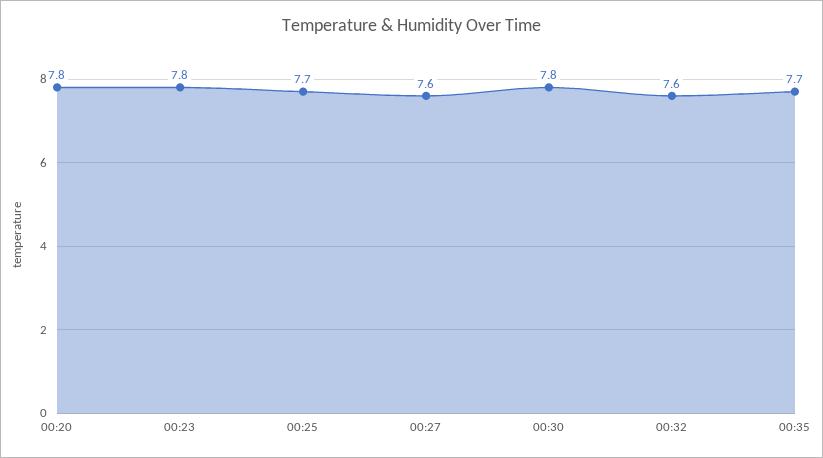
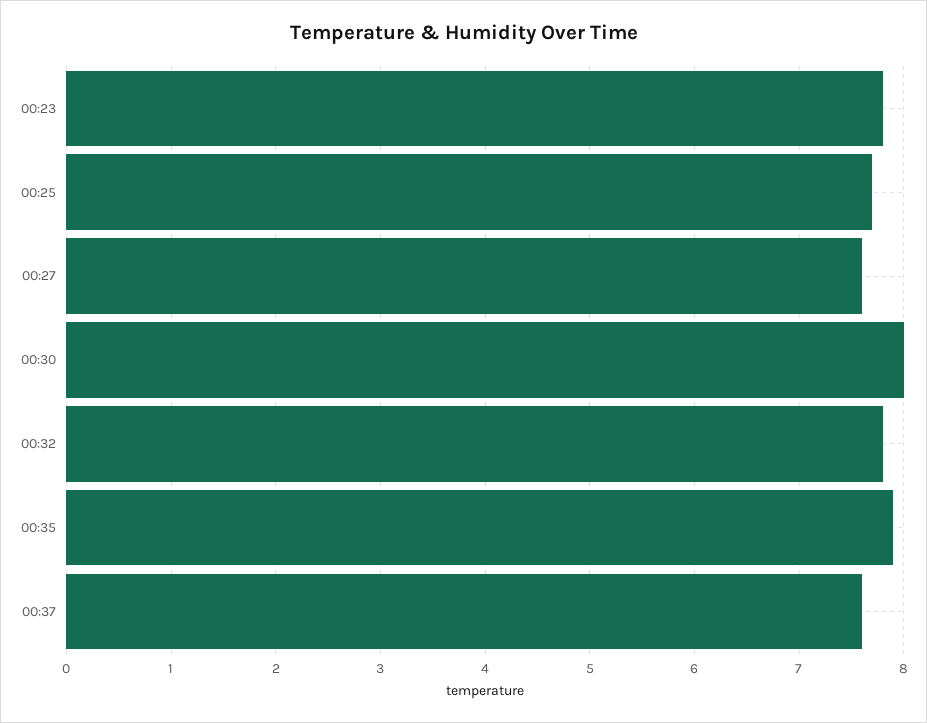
00:20: 7.8 -> none
00:30: 7.8 -> 8
00:32: 7.6 -> 7.8
00:35: 7.7 -> 7.9
00:37: none -> 7.6

